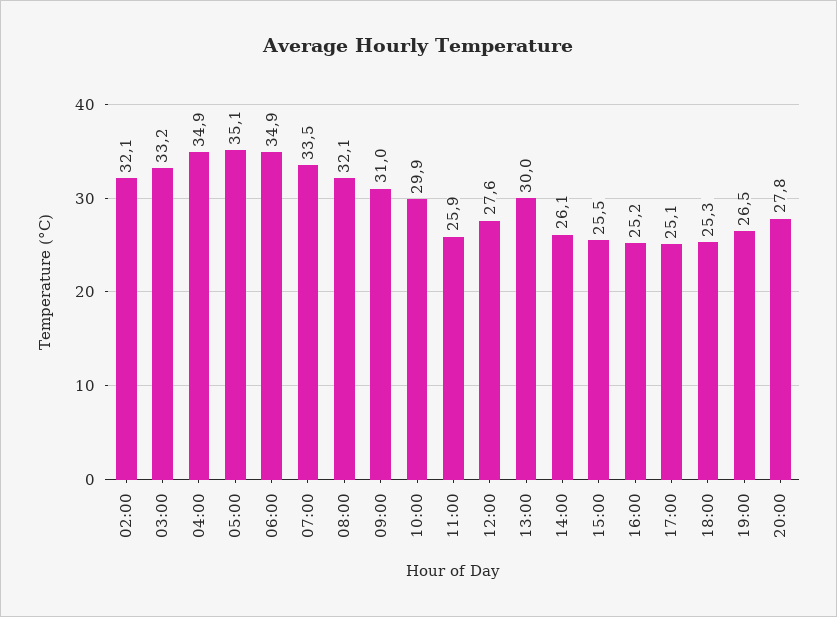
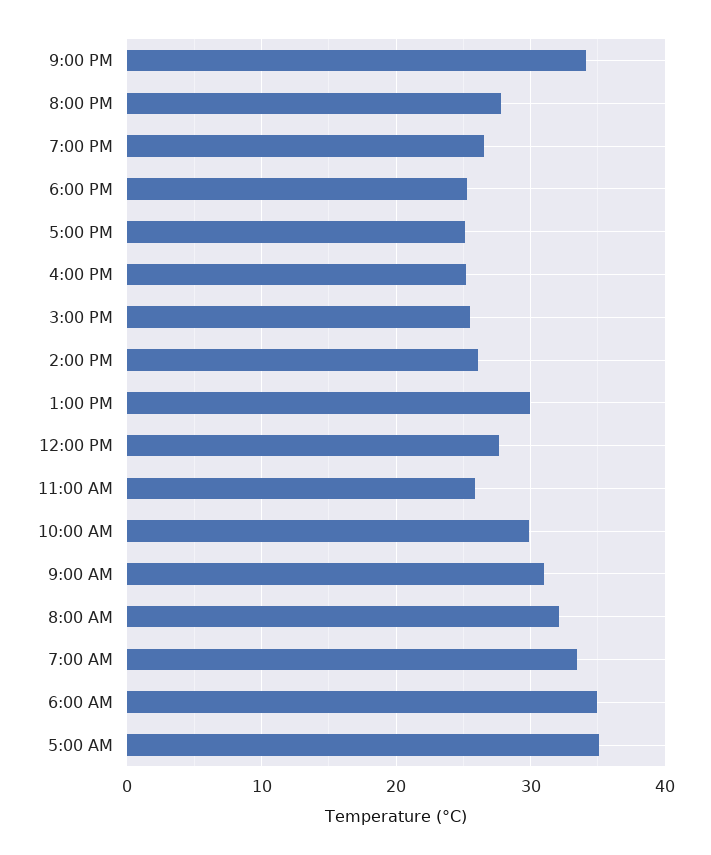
02:00: 32.1 -> none
03:00: 33.2 -> none
04:00: 34.9 -> none
9:00 PM: none -> 34

